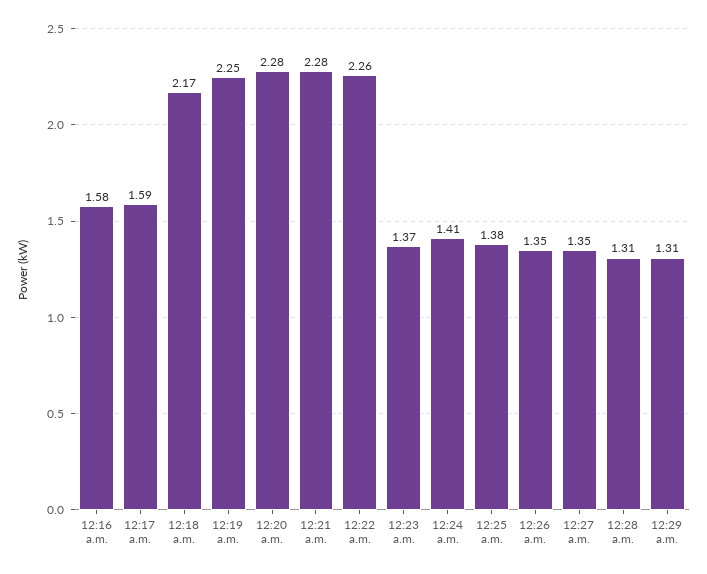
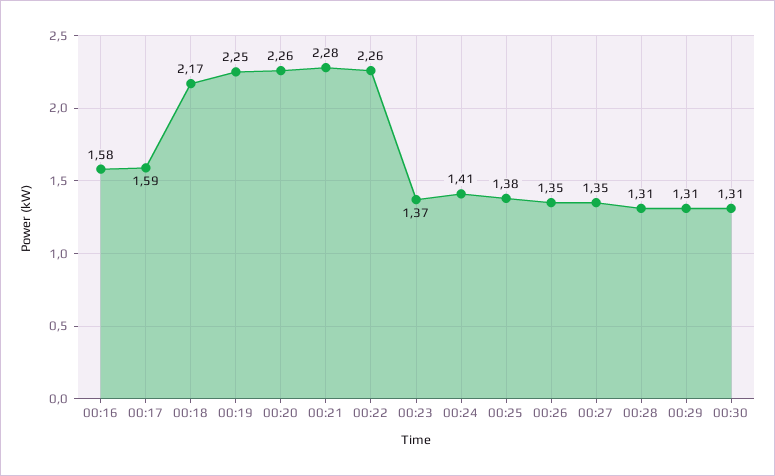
12:20 a.m.: 2.28 -> 2.26
00:30: none -> 1.31

